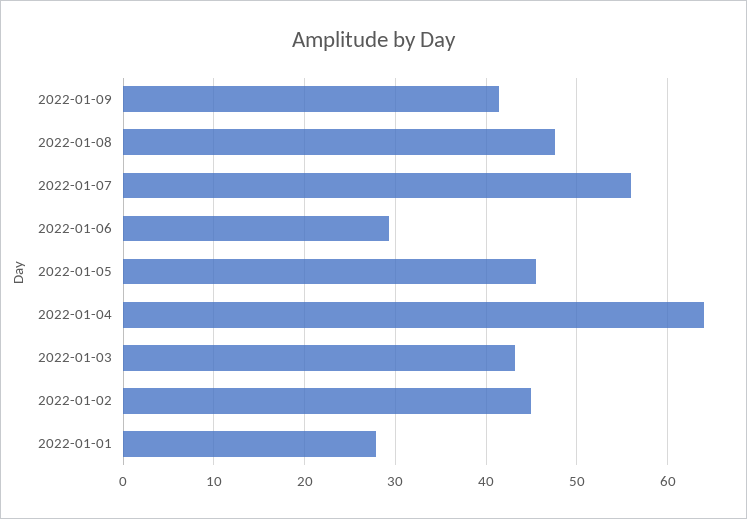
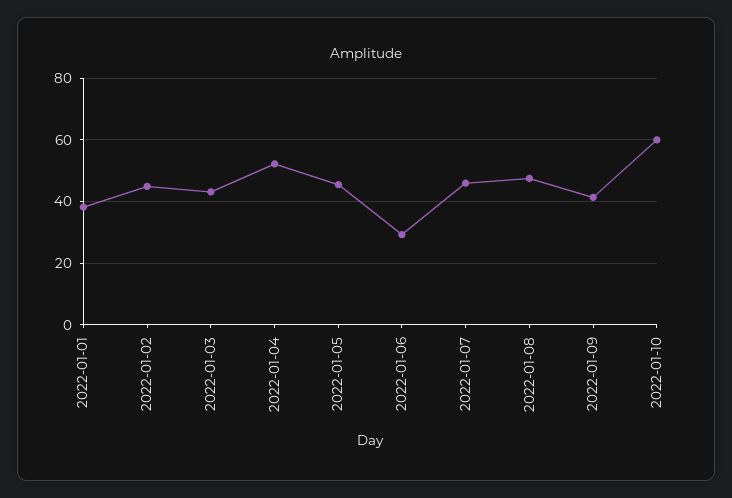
2022-01-07: 56 -> 46
2022-01-04: 64 -> 52
2022-01-01: 28 -> 38
2022-01-10: none -> 60

